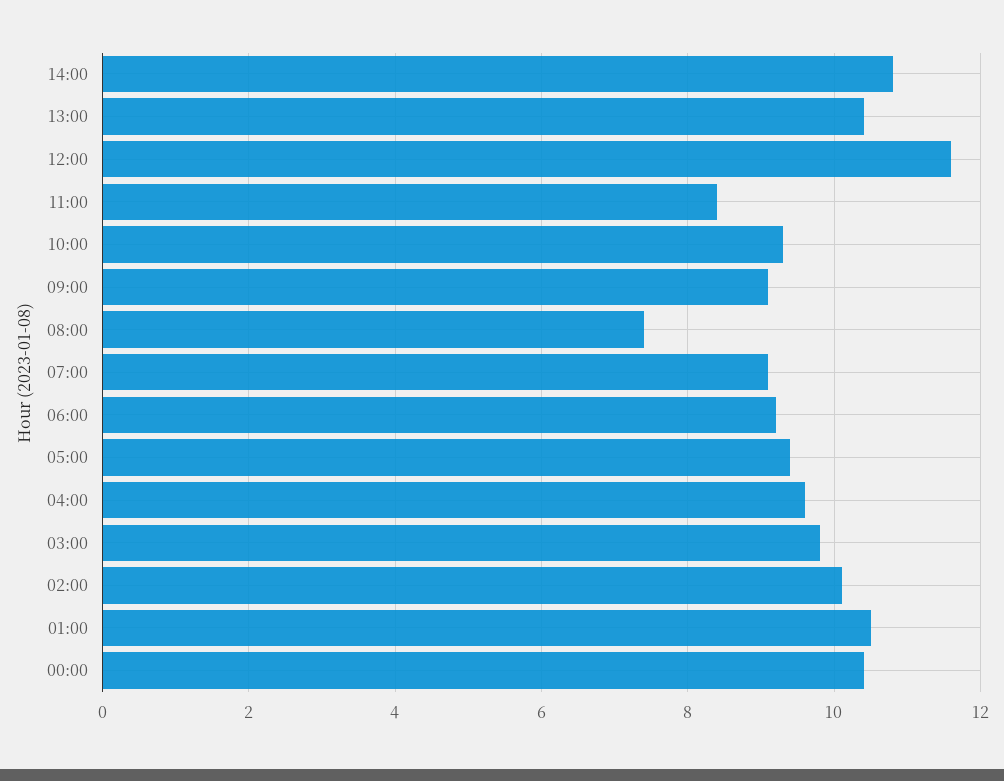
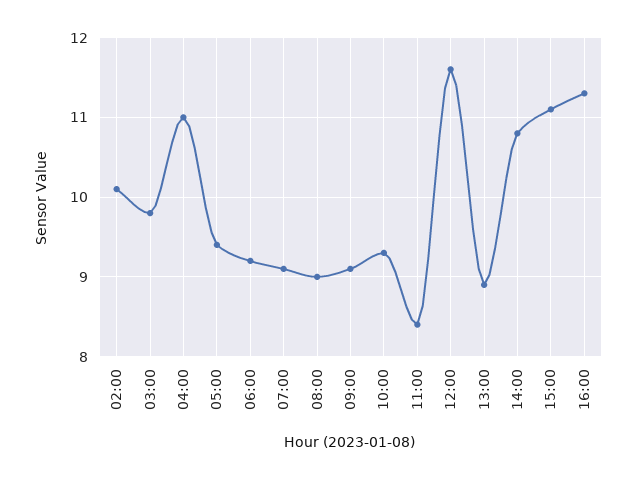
13:00: 10.5 -> 8.9
08:00: 7.5 -> 9
04:00: 9.5 -> 11
01:00: 10.5 -> none
00:00: 10.5 -> none
15:00: none -> 11.1
16:00: none -> 11.3

